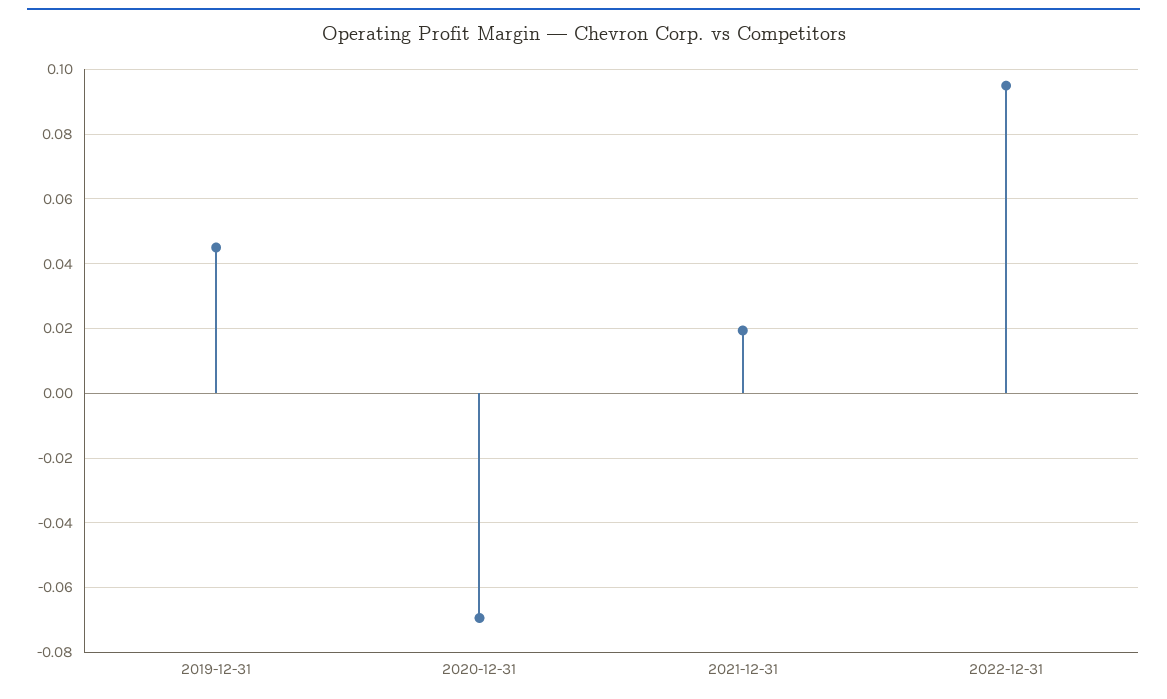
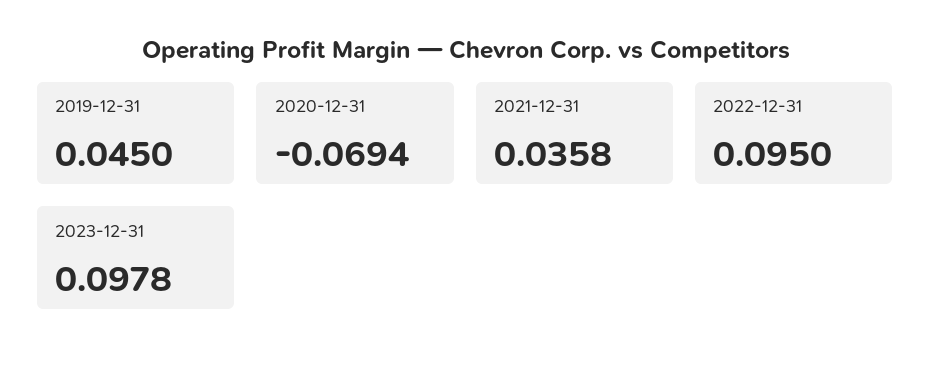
2021-12-31: 0.02 -> 0.0358
2023-12-31: none -> 0.0978

